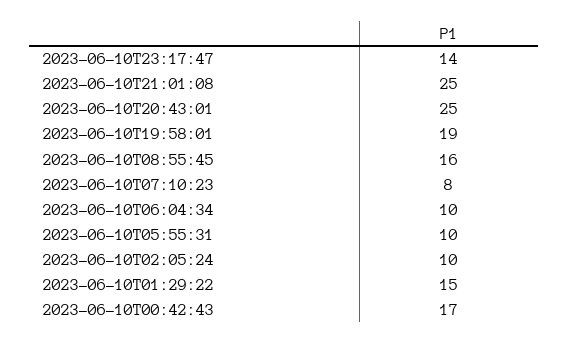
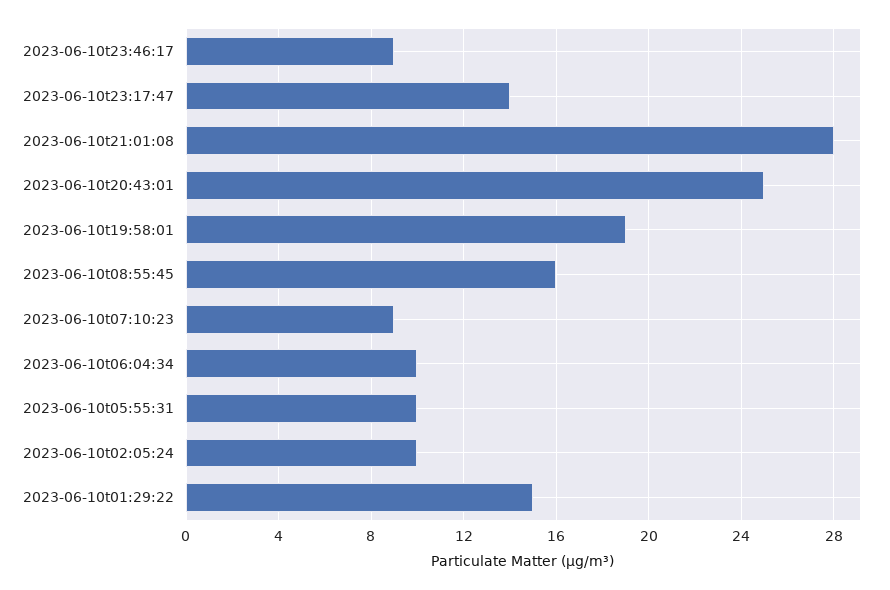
2023-06-10T21:01:08: 25 -> 28
2023-06-10T07:10:23: 8 -> 9
2023-06-10T00:42:43: 17 -> none
2023-06-10t23:46:17: none -> 9

